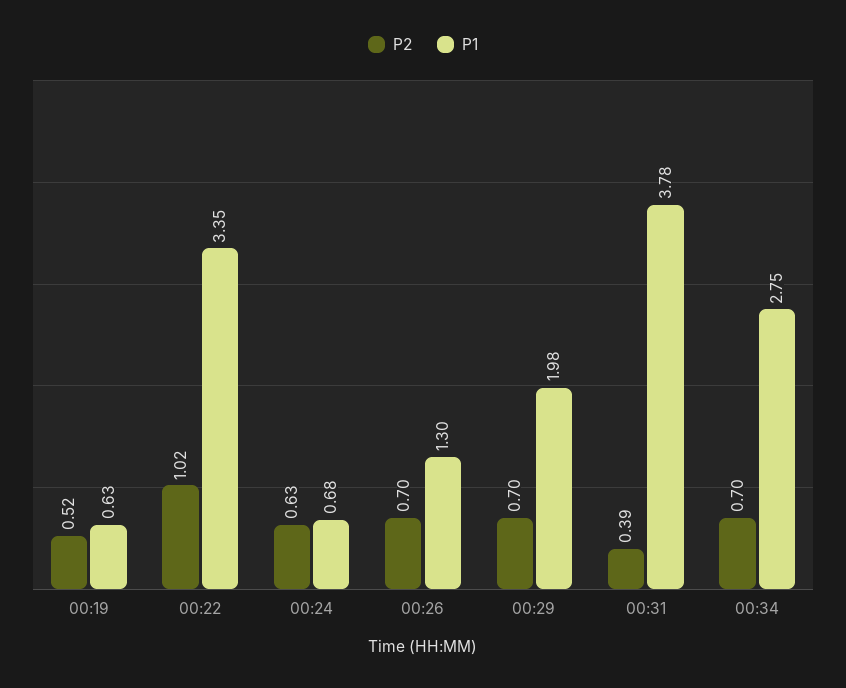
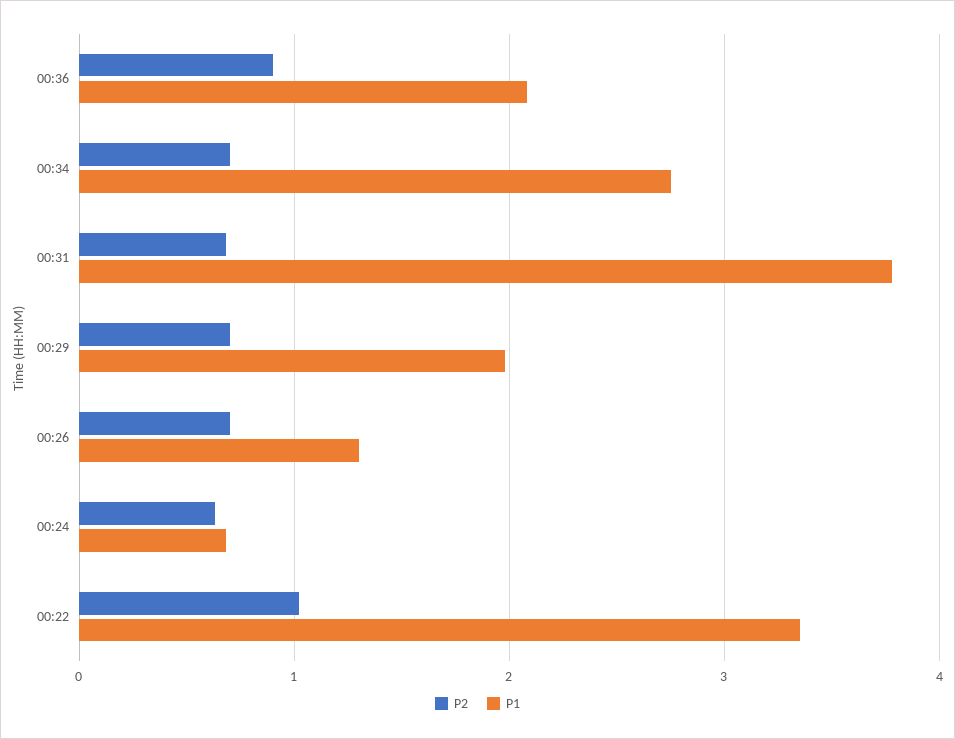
P2, 00:19: 0.52 -> none
P1, 00:19: 0.63 -> none
P2, 00:31: 0.39 -> 0.7
P2, 00:36: none -> 0.9
P1, 00:36: none -> 2.1

